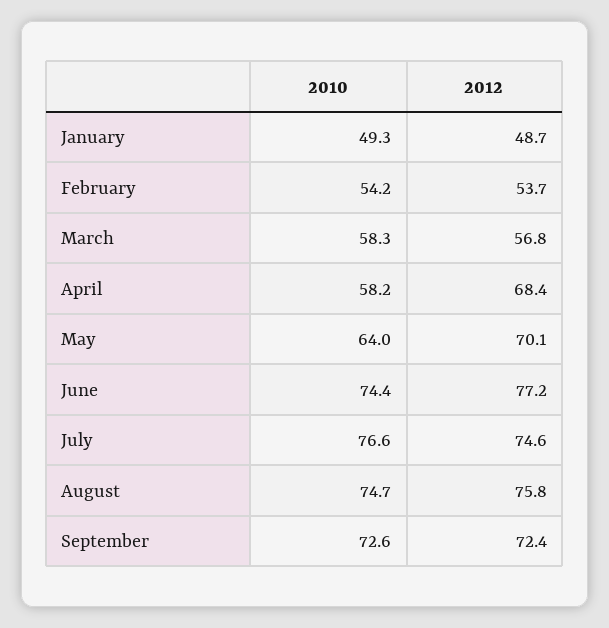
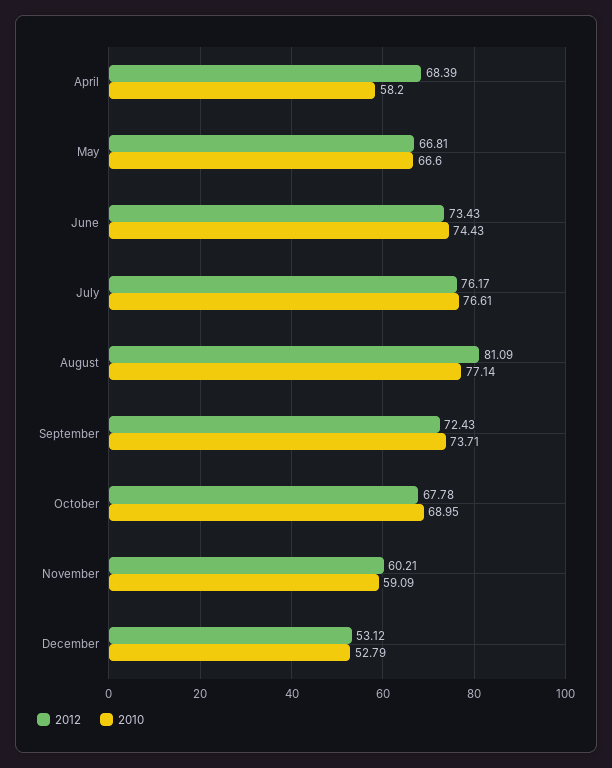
2010, January: 49.3 -> none
2012, January: 48.7 -> none
2010, February: 54.2 -> none
2012, February: 53.7 -> none
2010, March: 58.3 -> none
2012, March: 56.8 -> none
2010, May: 64 -> 66.6
2012, May: 70.1 -> 66.81
2012, June: 77.2 -> 73.43
2012, July: 74.6 -> 76.17
2010, August: 74.7 -> 77.14
2012, August: 75.8 -> 81.09
2010, September: 72.6 -> 73.71
2012, October: none -> 67.78
2010, October: none -> 68.95
2012, November: none -> 60.21
2010, November: none -> 59.09
2012, December: none -> 53.12
2010, December: none -> 52.79

